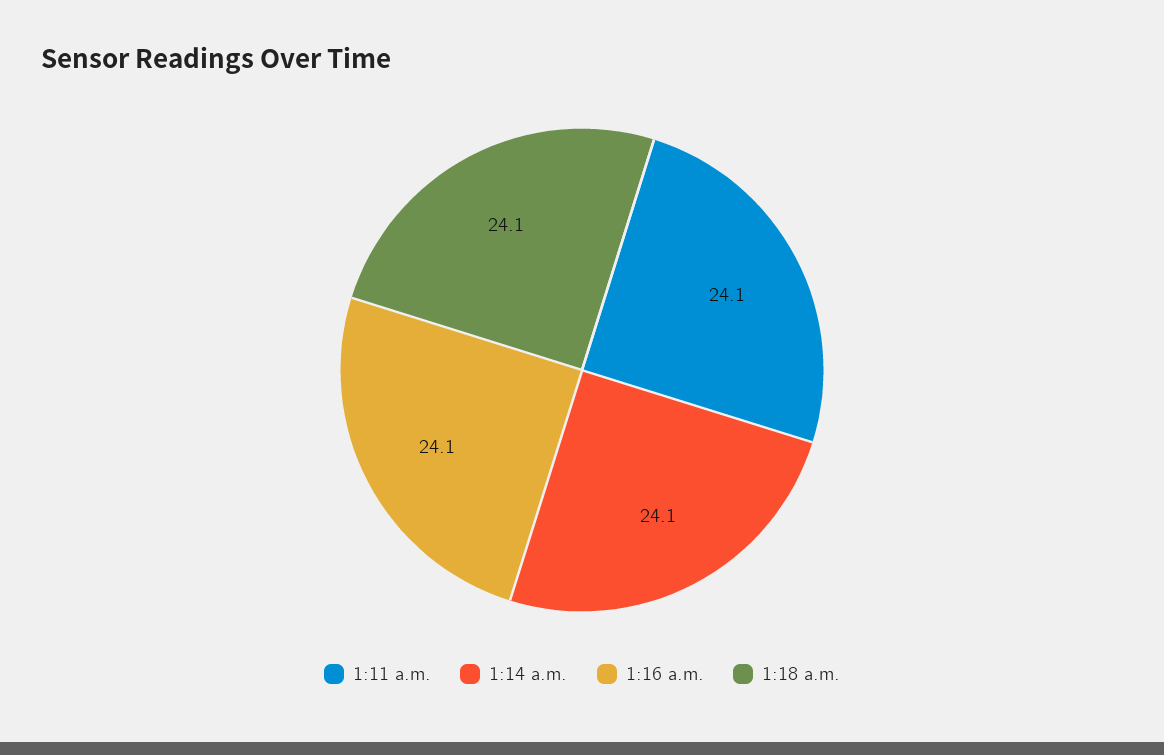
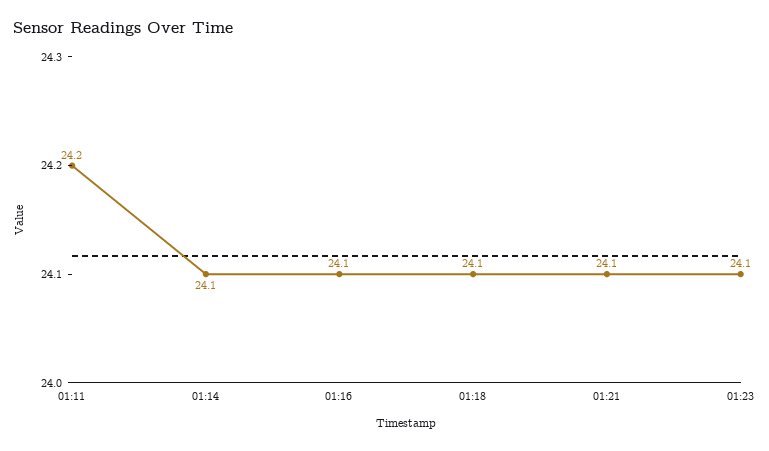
1:11 a.m.: 24.1 -> 24.2
01:21: none -> 24.1
01:23: none -> 24.1

